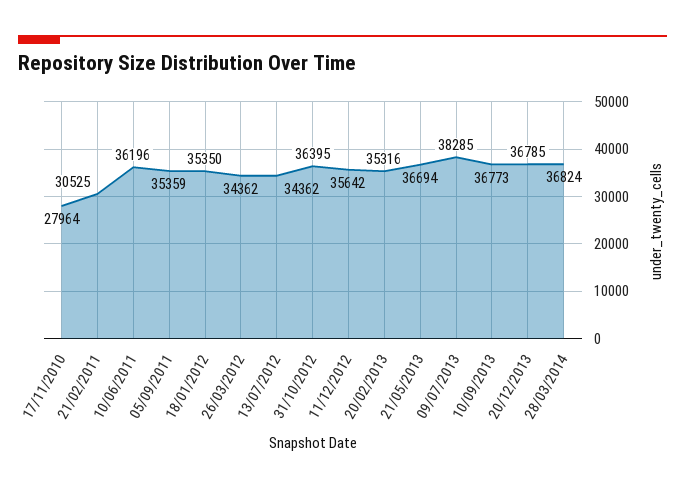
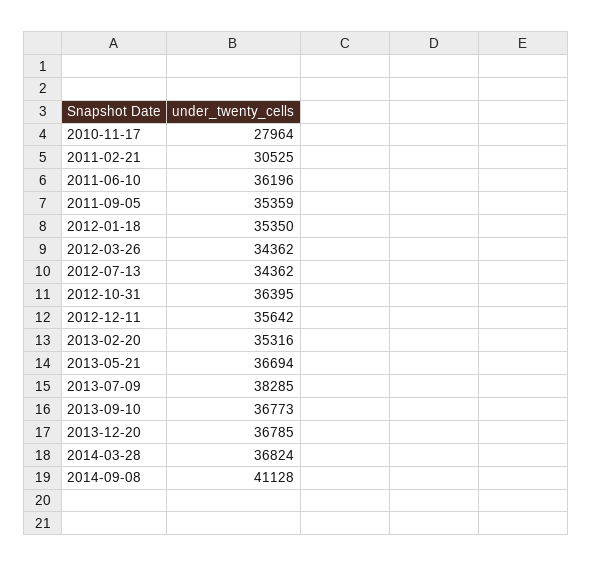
2014-09-08: none -> 41128

